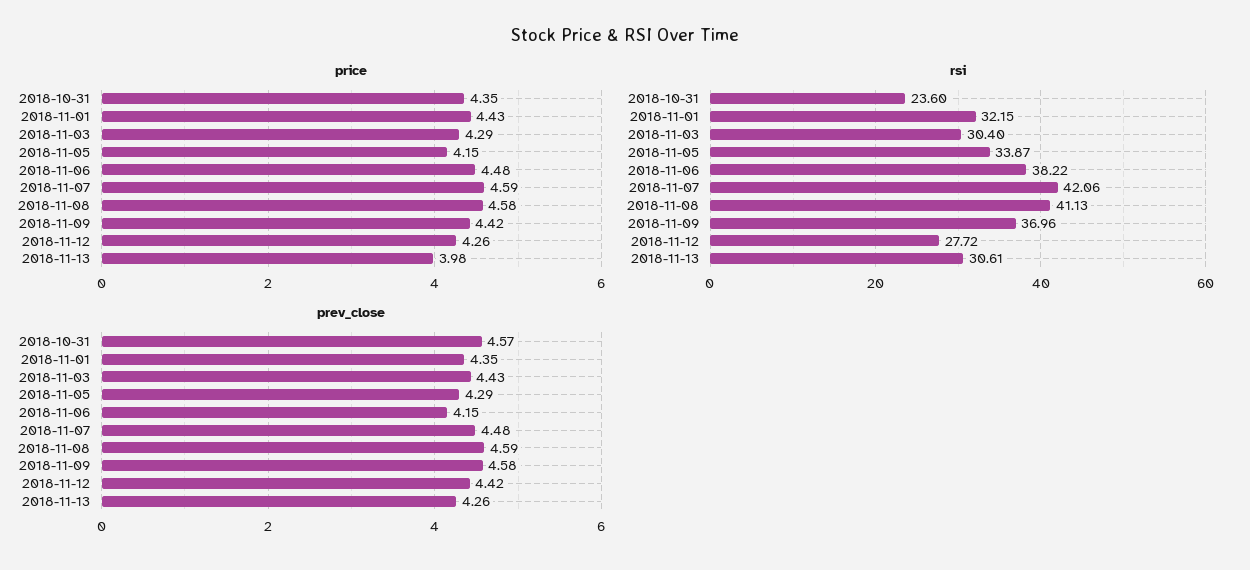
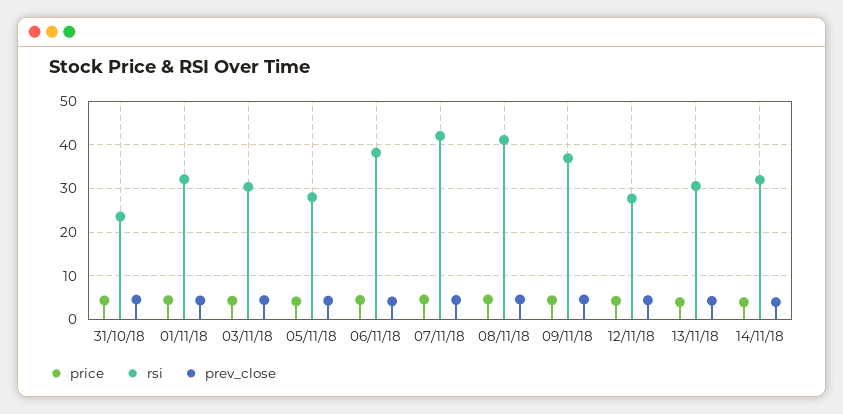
rsi, 2018-11-05: 33.87 -> 28
price, 14/11/18: none -> 4
rsi, 14/11/18: none -> 32
prev_close, 14/11/18: none -> 4

